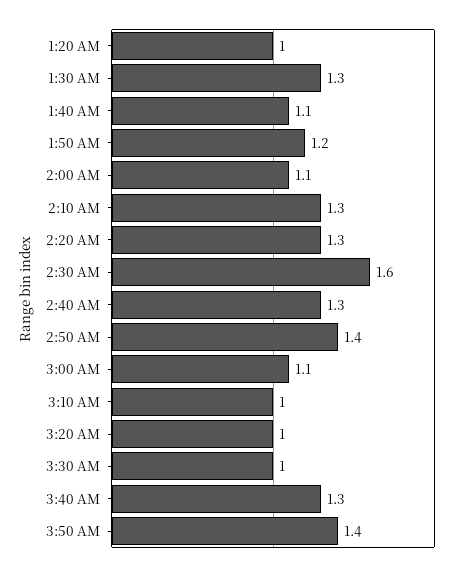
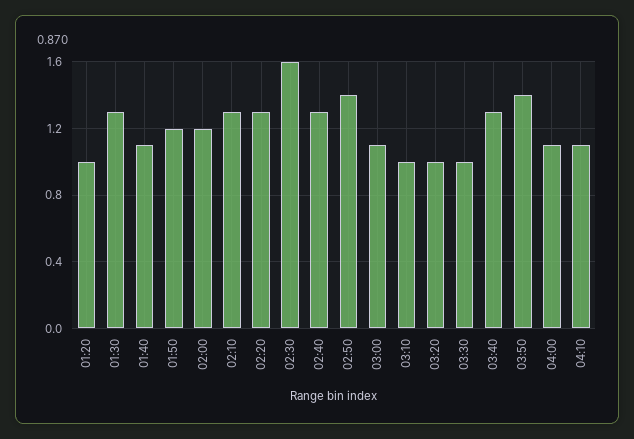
2:00 AM: 1.1 -> 1.2
04:00: none -> 1.1
04:10: none -> 1.1

